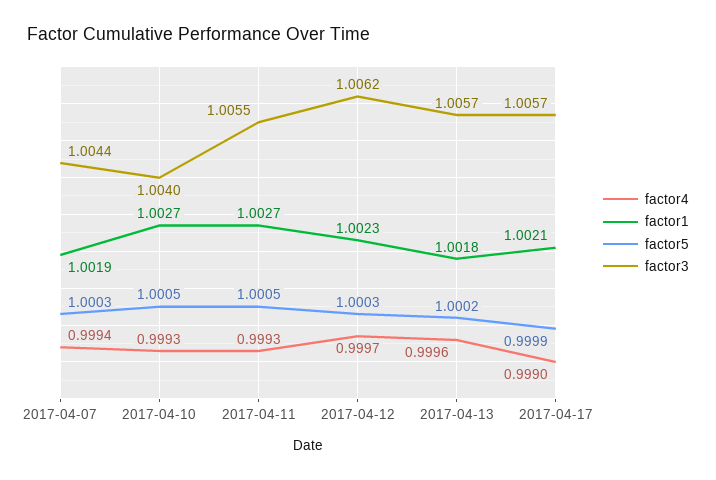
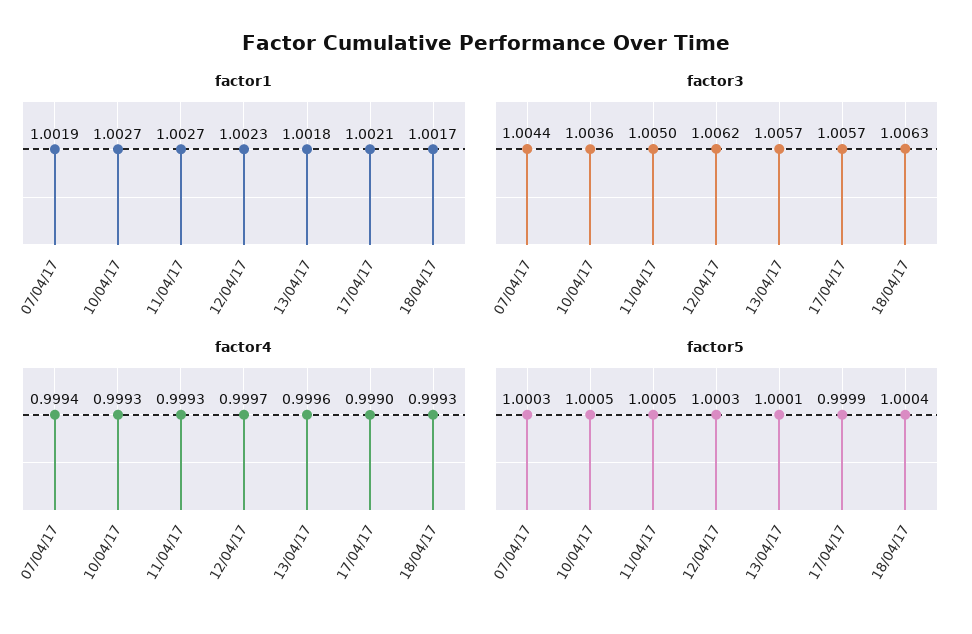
factor3, 2017-04-10: 1.004 -> 1.0036
factor3, 2017-04-11: 1.0055 -> 1.005
factor5, 2017-04-13: 1.0002 -> 1.0001
factor1, 18/04/17: none -> 1.0017
factor3, 18/04/17: none -> 1.0063
factor4, 18/04/17: none -> 0.9993
factor5, 18/04/17: none -> 1.0004

